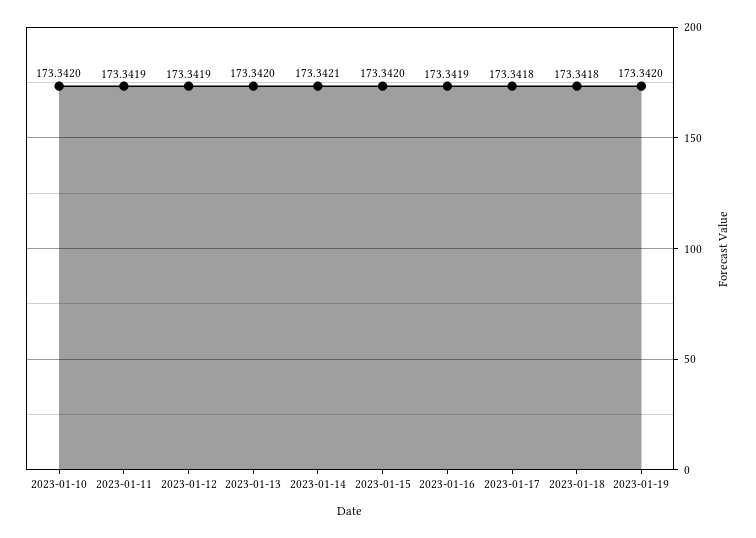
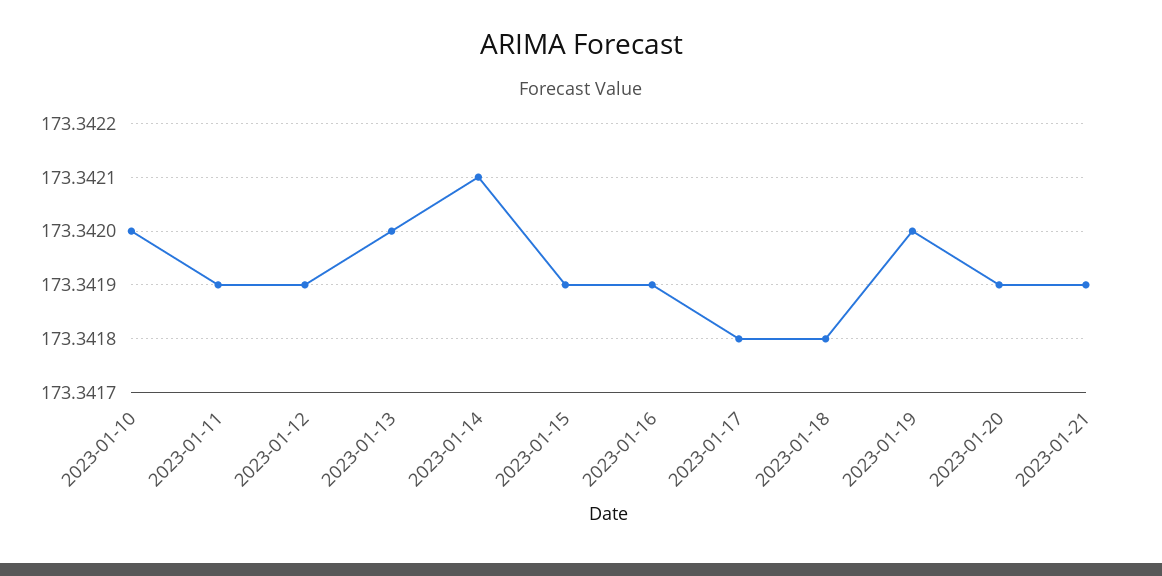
2023-01-15: 173.342 -> 173.3419
2023-01-20: none -> 173.3419
2023-01-21: none -> 173.3419

